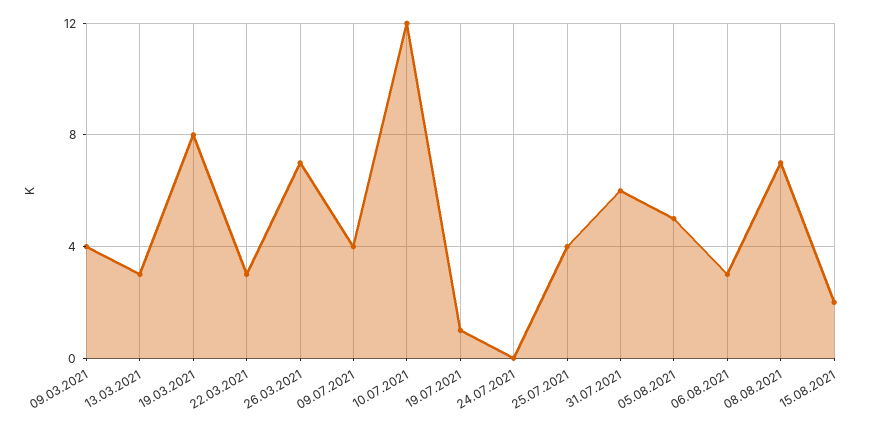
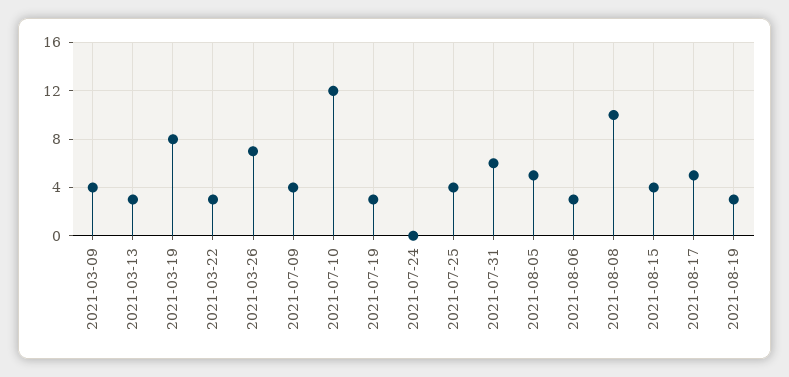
19.07.2021: 1 -> 3
08.08.2021: 7 -> 10
15.08.2021: 2 -> 4
2021-08-17: none -> 5
2021-08-19: none -> 3

